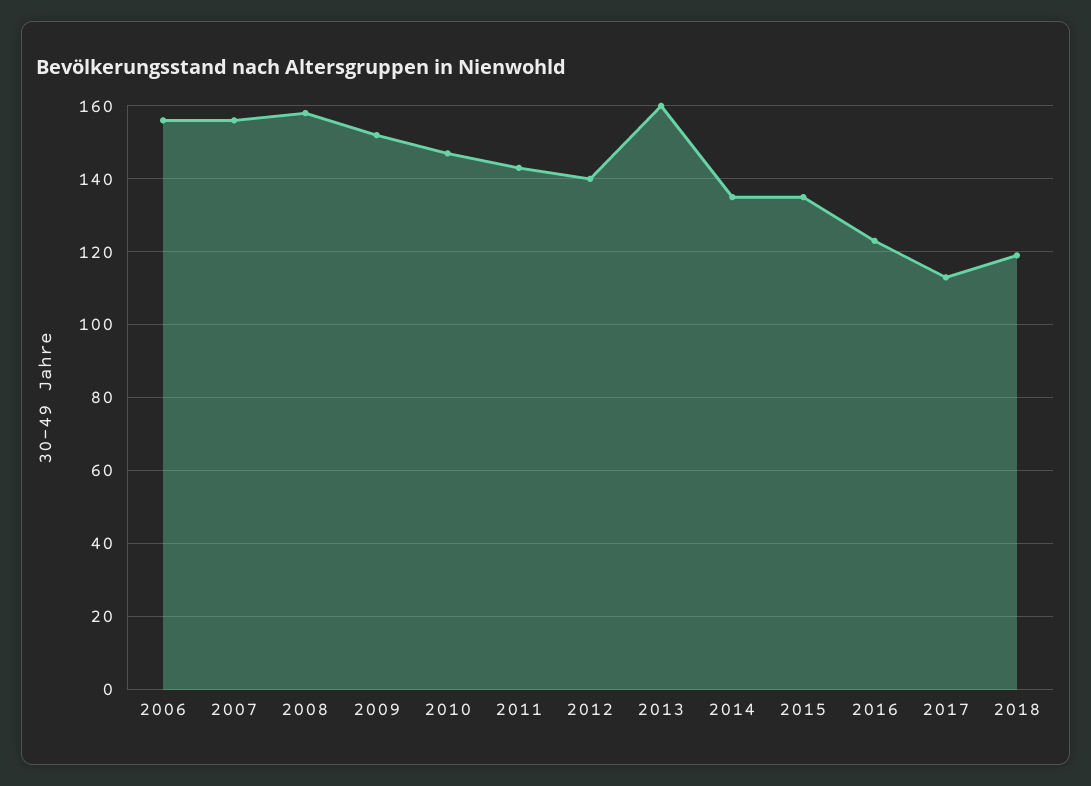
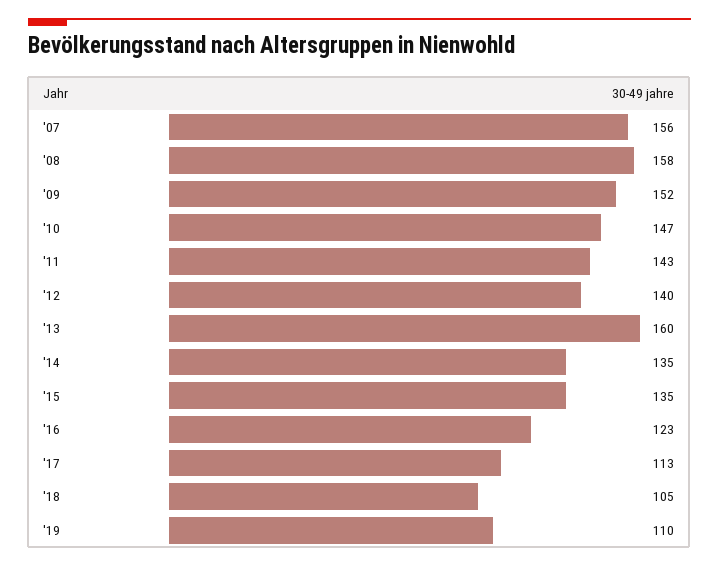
2006: 155 -> none
2018: 120 -> 105
'19: none -> 110

